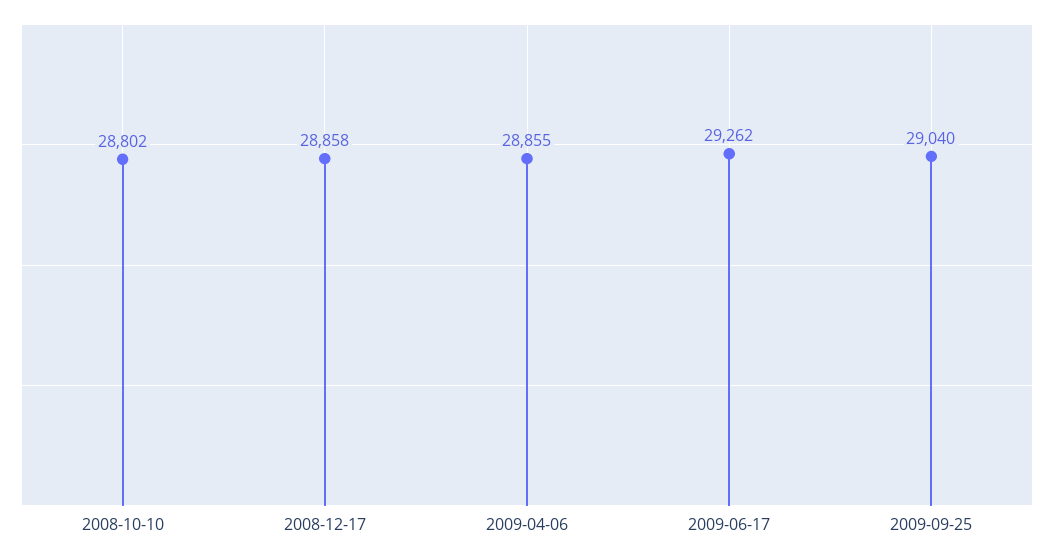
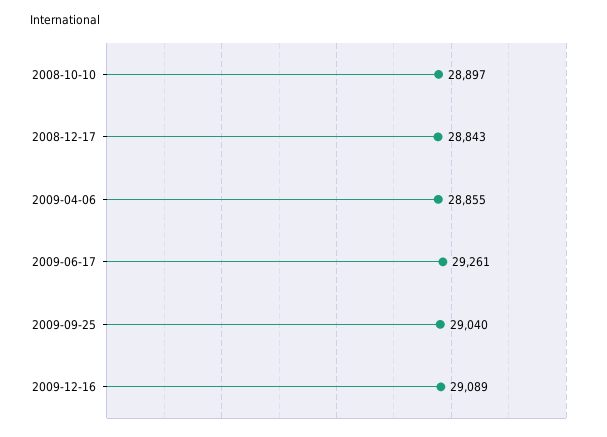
2008-10-10: 28802 -> 28897
2008-12-17: 28858 -> 28843
2009-06-17: 29262 -> 29261
2009-12-16: none -> 29089

